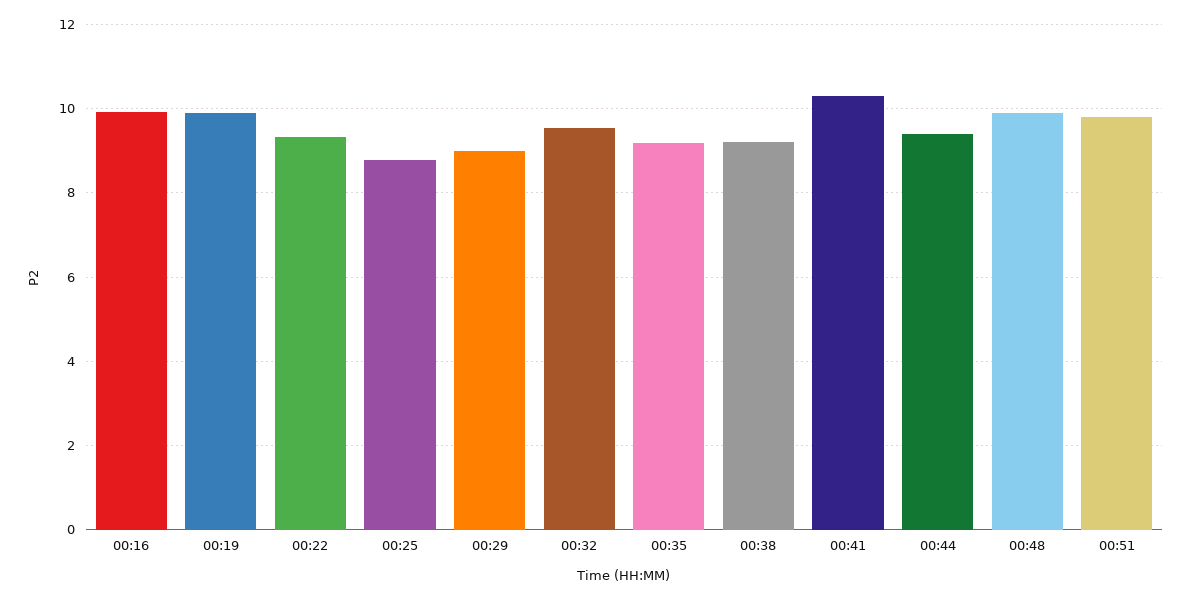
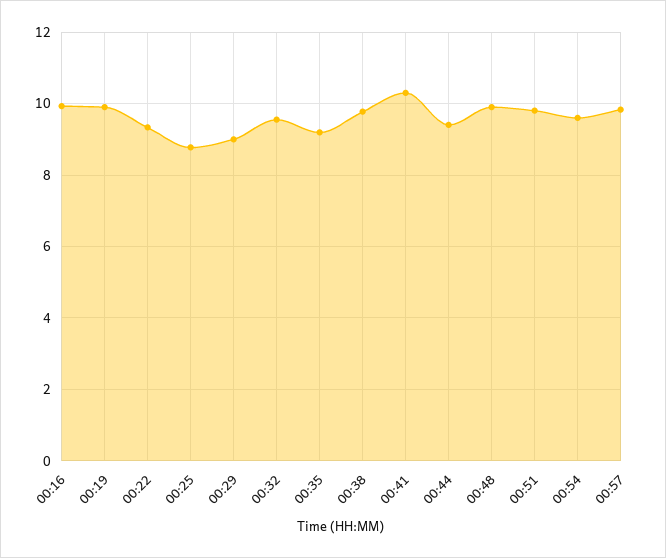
00:38: 9.2 -> 9.8
00:54: none -> 9.6
00:57: none -> 9.8

